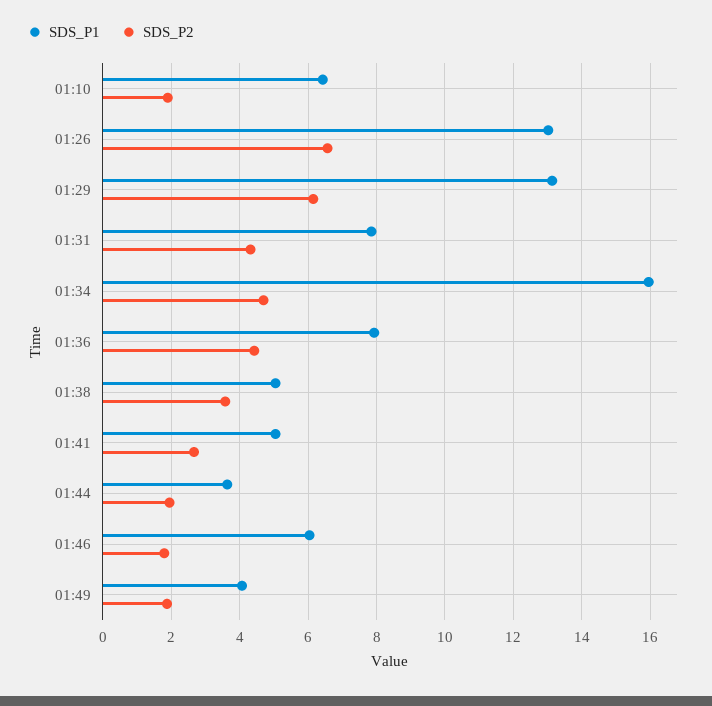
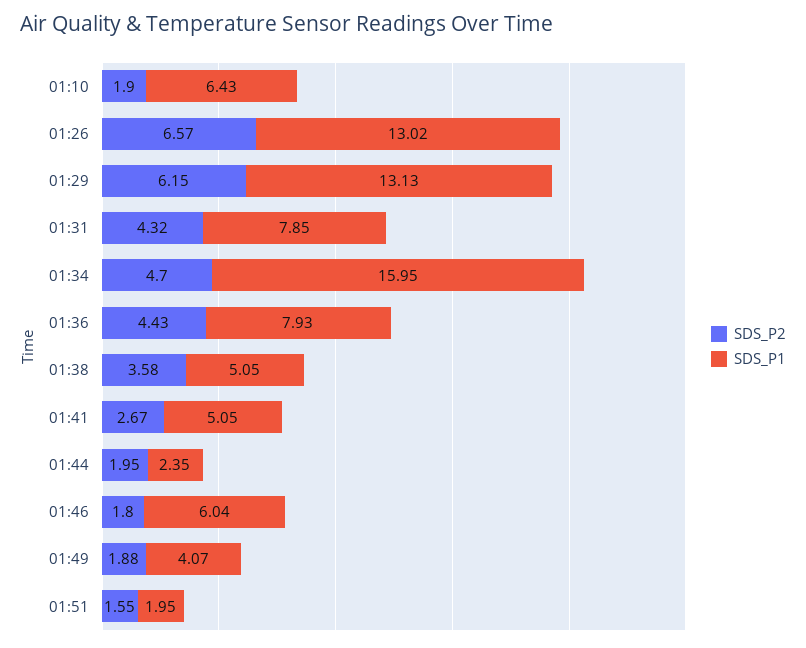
SDS_P1, 01:44: 3.6 -> 2.35
SDS_P2, 01:51: none -> 1.55
SDS_P1, 01:51: none -> 1.95

